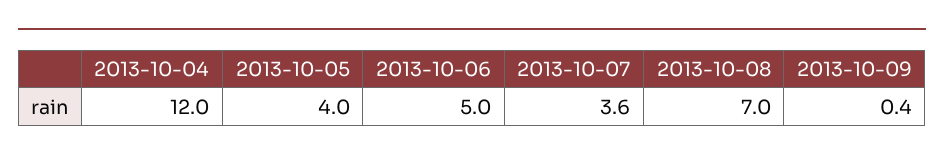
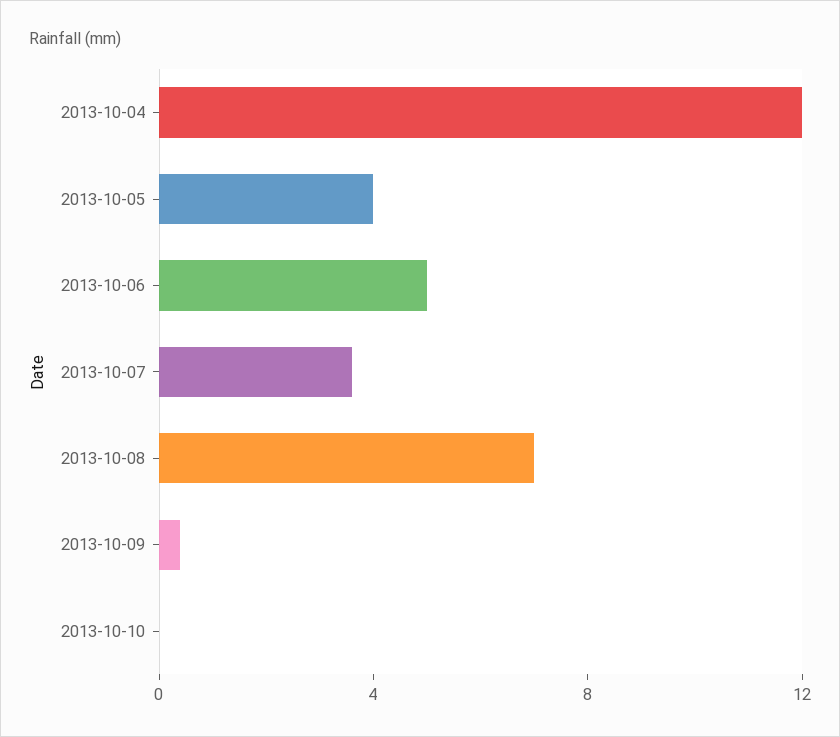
2013-10-10: none -> 0

